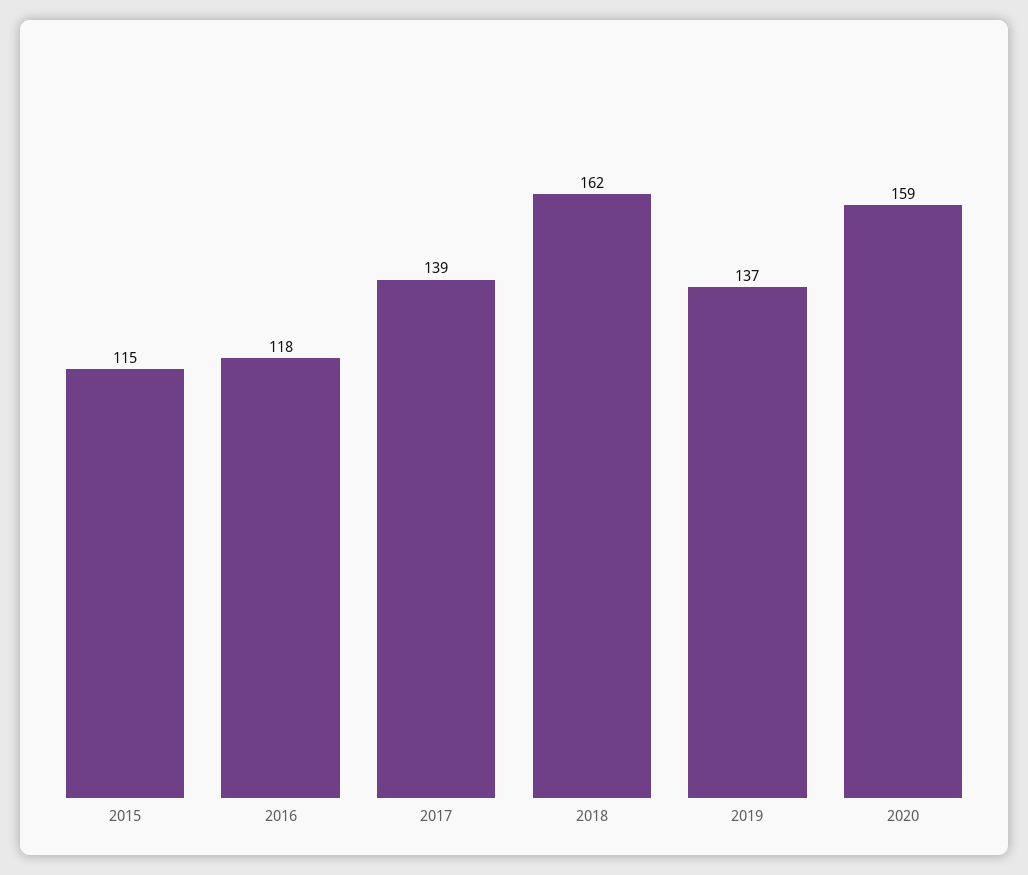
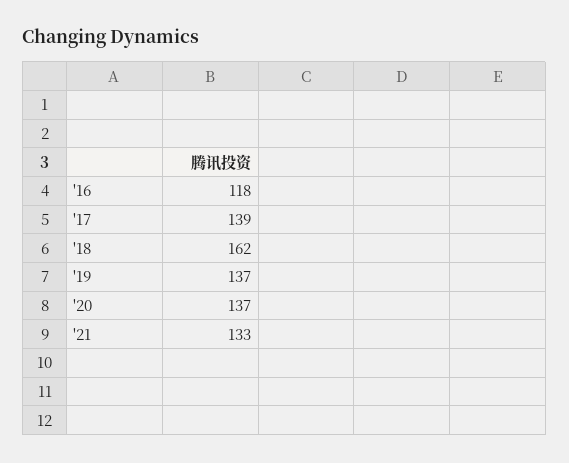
2015: 115 -> none
2020: 159 -> 137
'21: none -> 133

